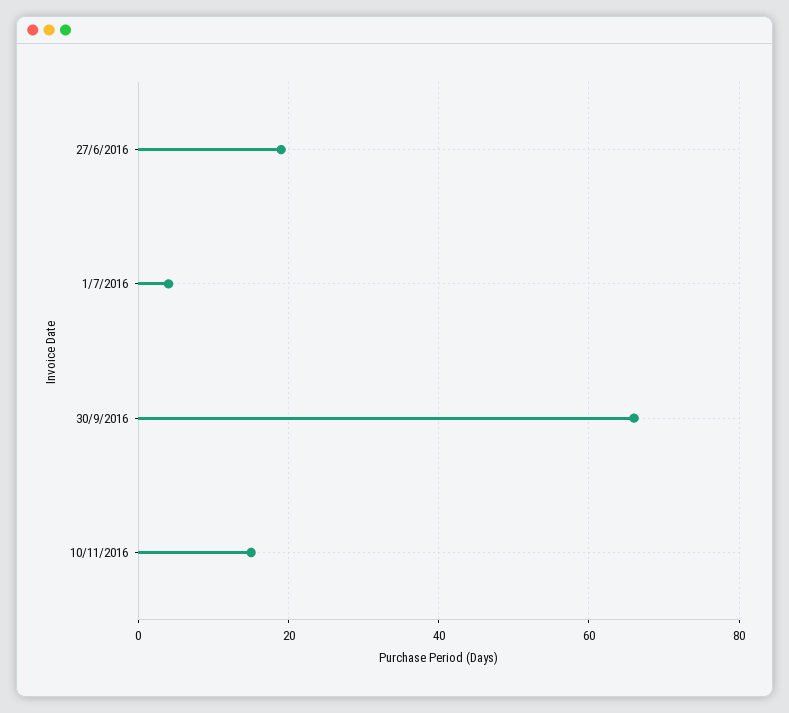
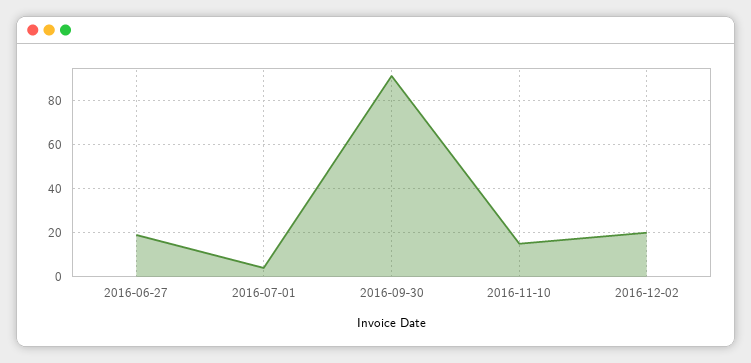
30/9/2016: 65 -> 90
2016-12-02: none -> 20

